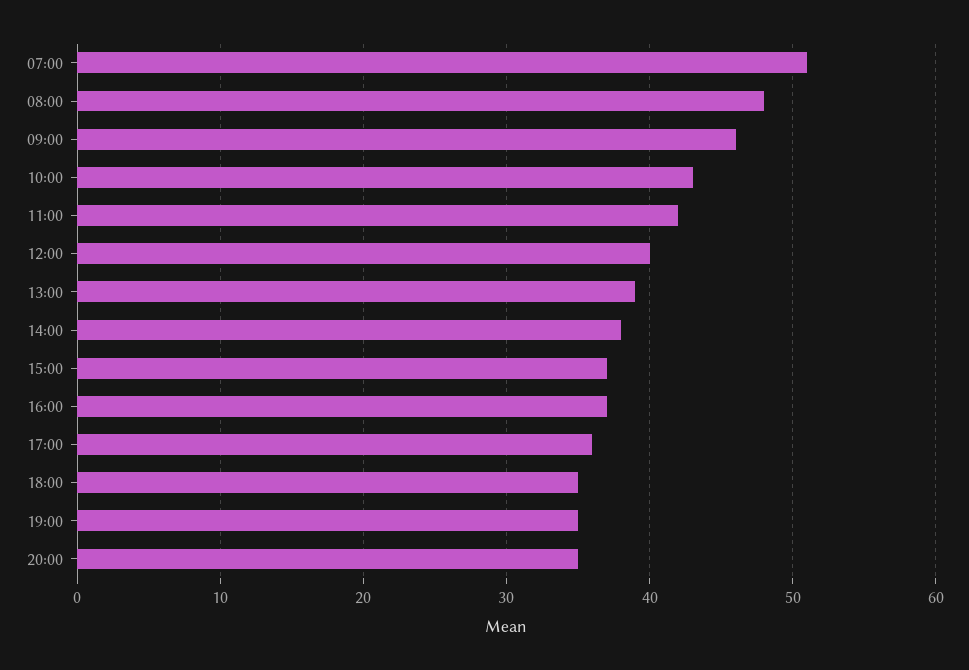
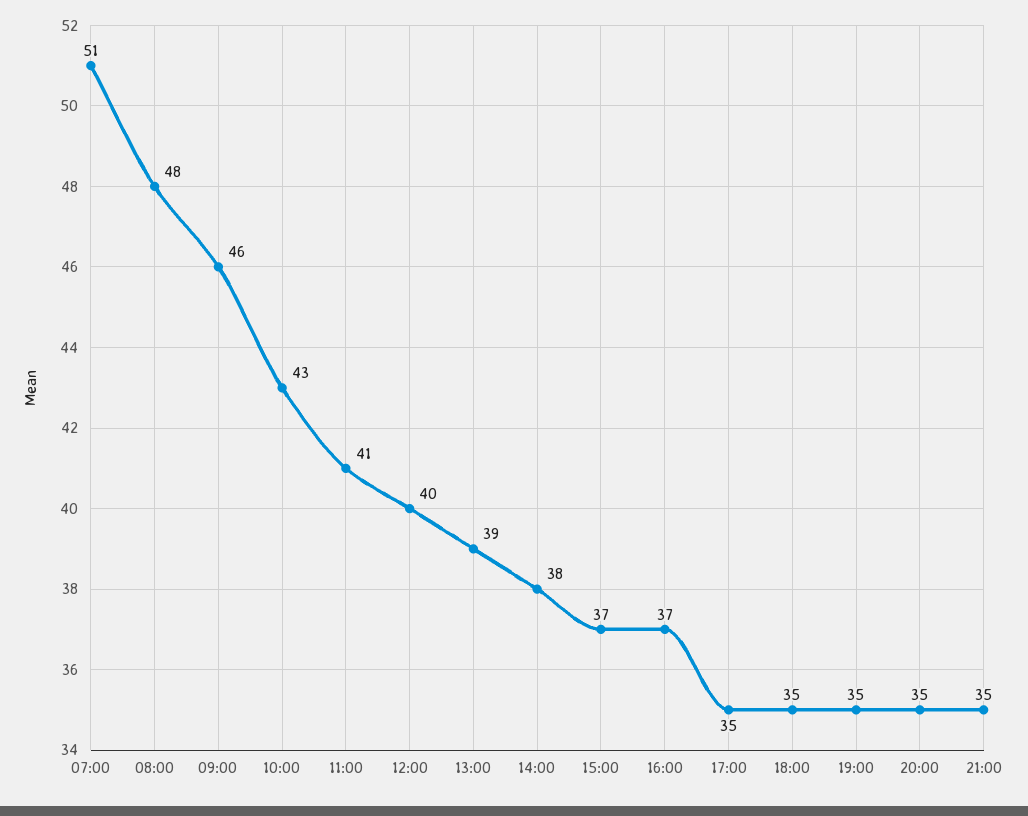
11:00: 42 -> 41
17:00: 36 -> 35
21:00: none -> 35

